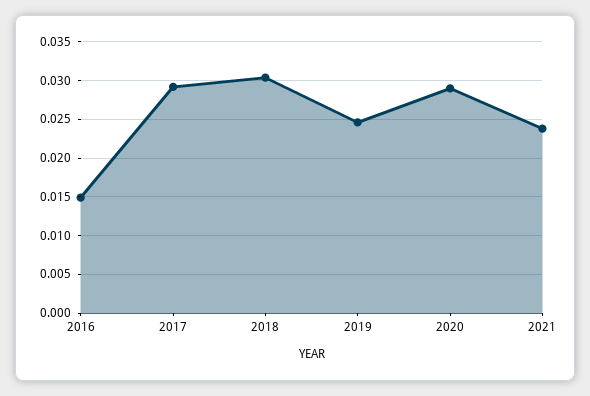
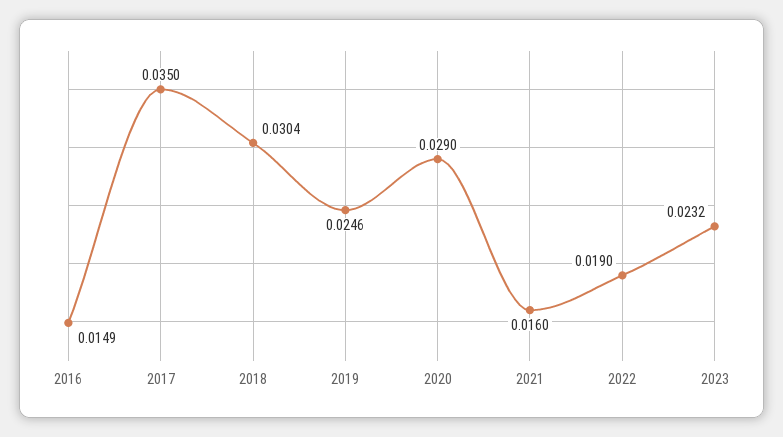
2017: 0.029 -> 0.035
2021: 0.024 -> 0.016
2022: none -> 0.019
2023: none -> 0.0232

